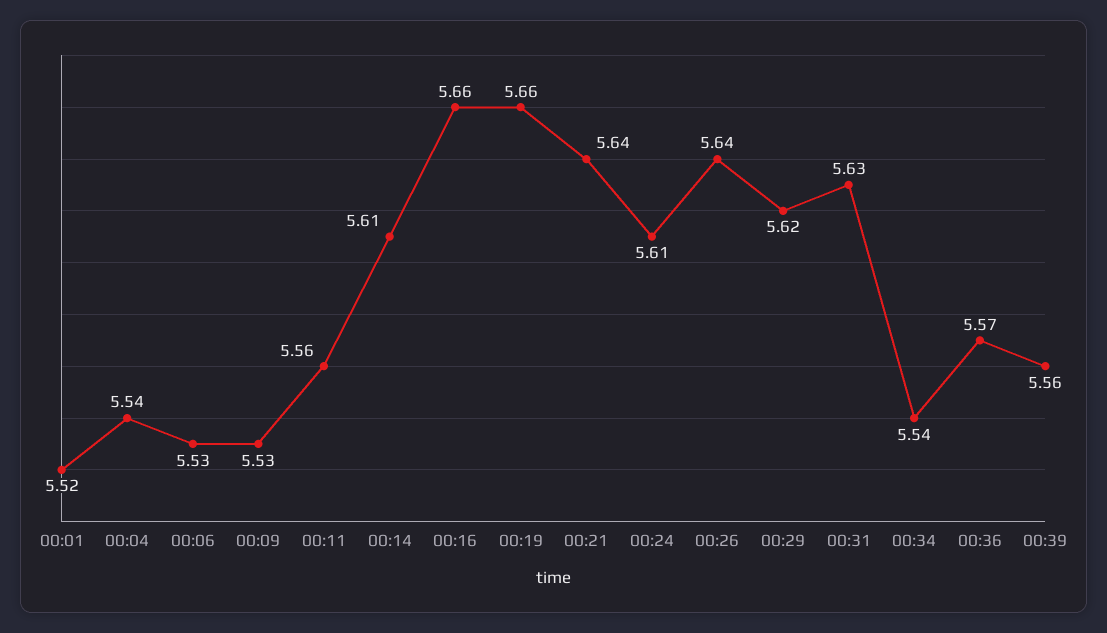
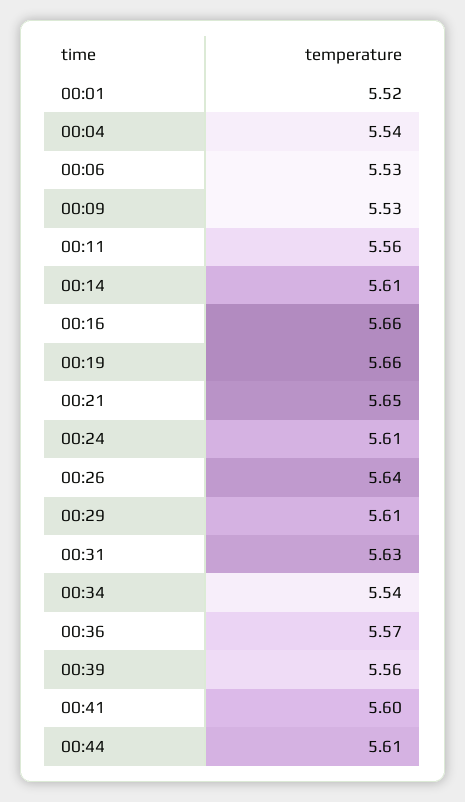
00:21: 5.64 -> 5.65
00:29: 5.62 -> 5.61
00:41: none -> 5.6
00:44: none -> 5.61

